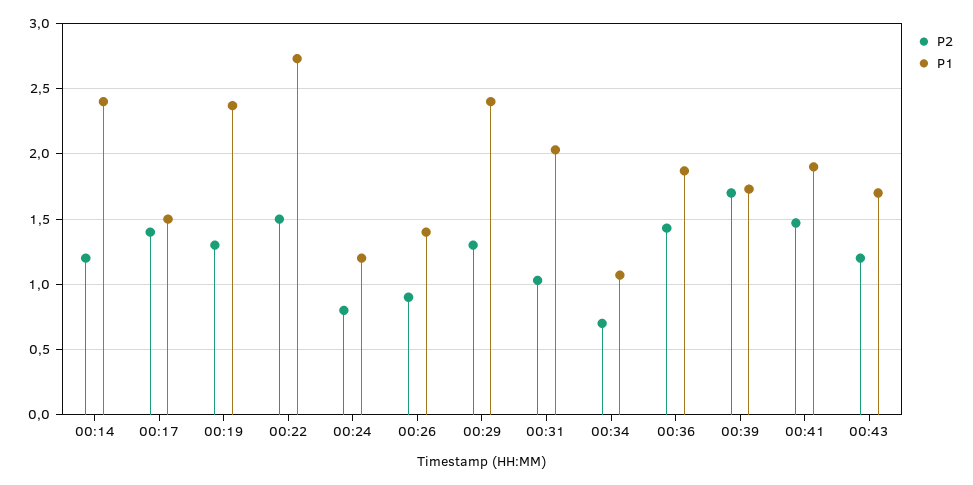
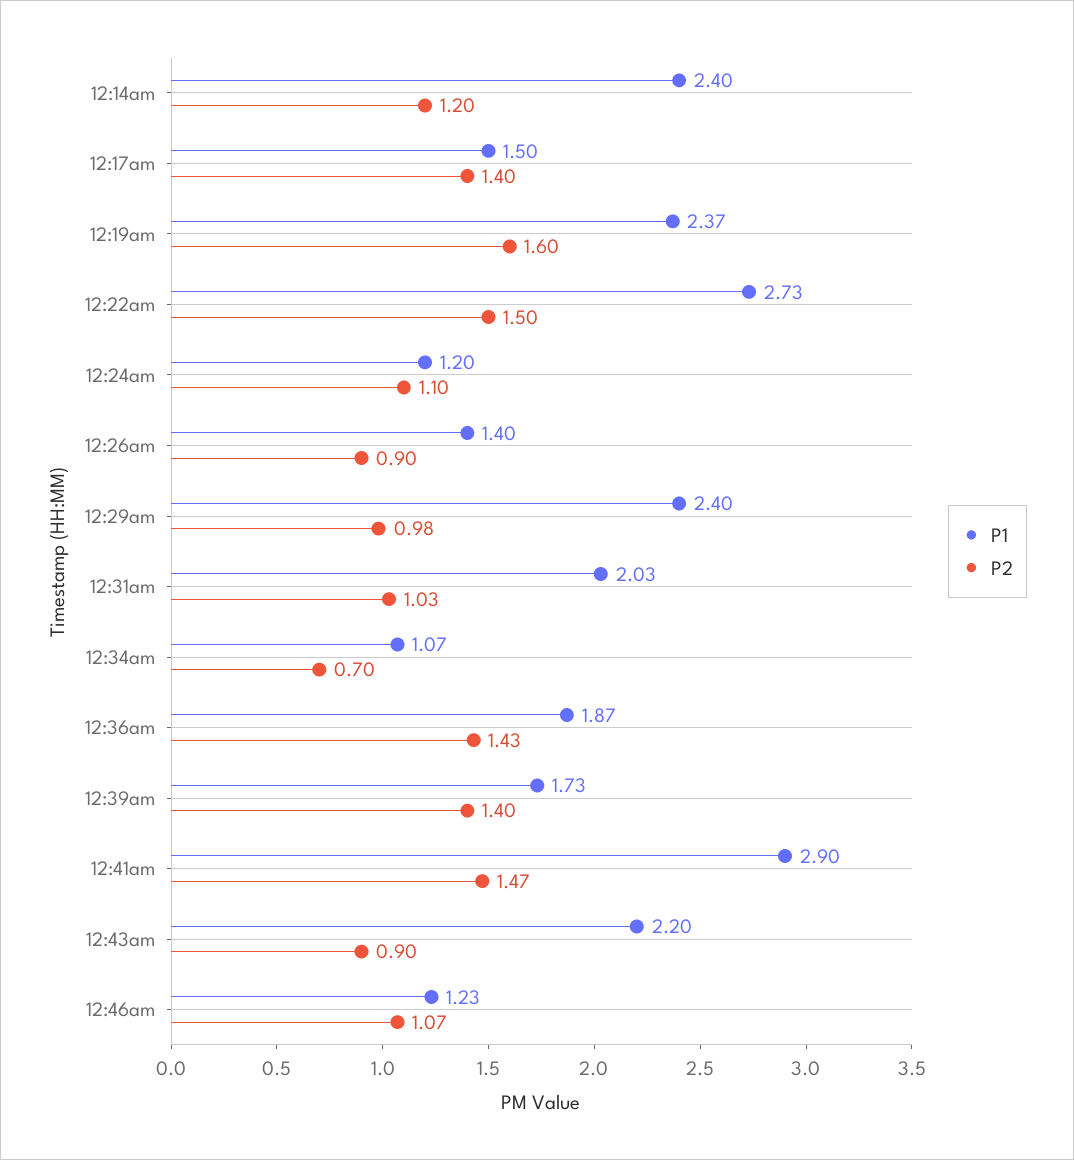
P2, 00:19: 1.3 -> 1.6
P2, 00:24: 0.8 -> 1.1
P2, 00:29: 1.3 -> 0.98
P2, 00:39: 1.7 -> 1.4
P1, 00:41: 1.9 -> 2.9
P2, 00:43: 1.2 -> 0.9
P1, 00:43: 1.7 -> 2.2
P1, 12:46am: none -> 1.23
P2, 12:46am: none -> 1.07

